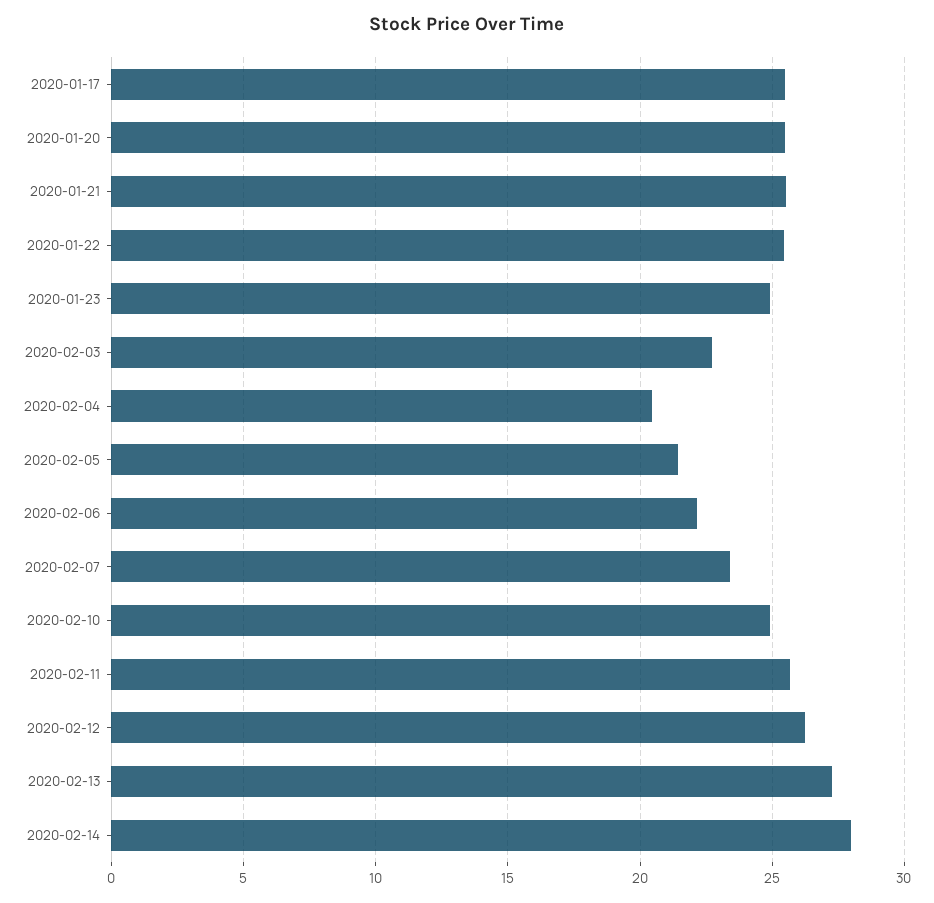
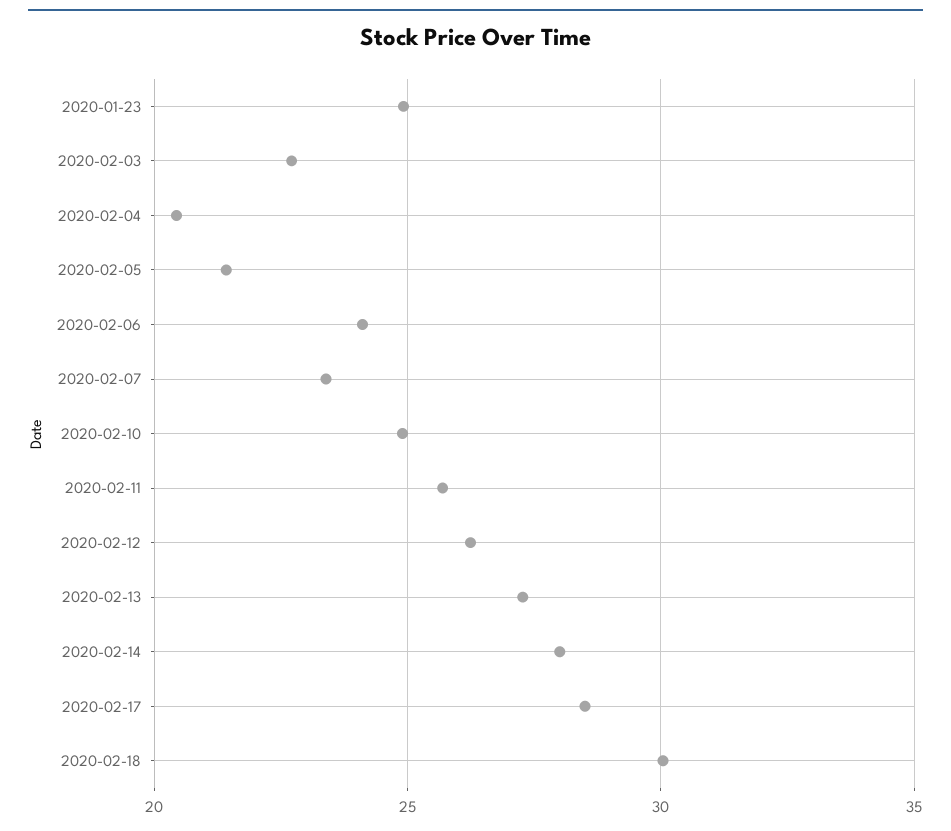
2020-01-17: 25.5 -> none
2020-01-20: 25.5 -> none
2020-01-21: 25.5 -> none
2020-01-22: 25.5 -> none
2020-02-06: 22 -> 24
2020-02-17: none -> 28.5
2020-02-18: none -> 30

